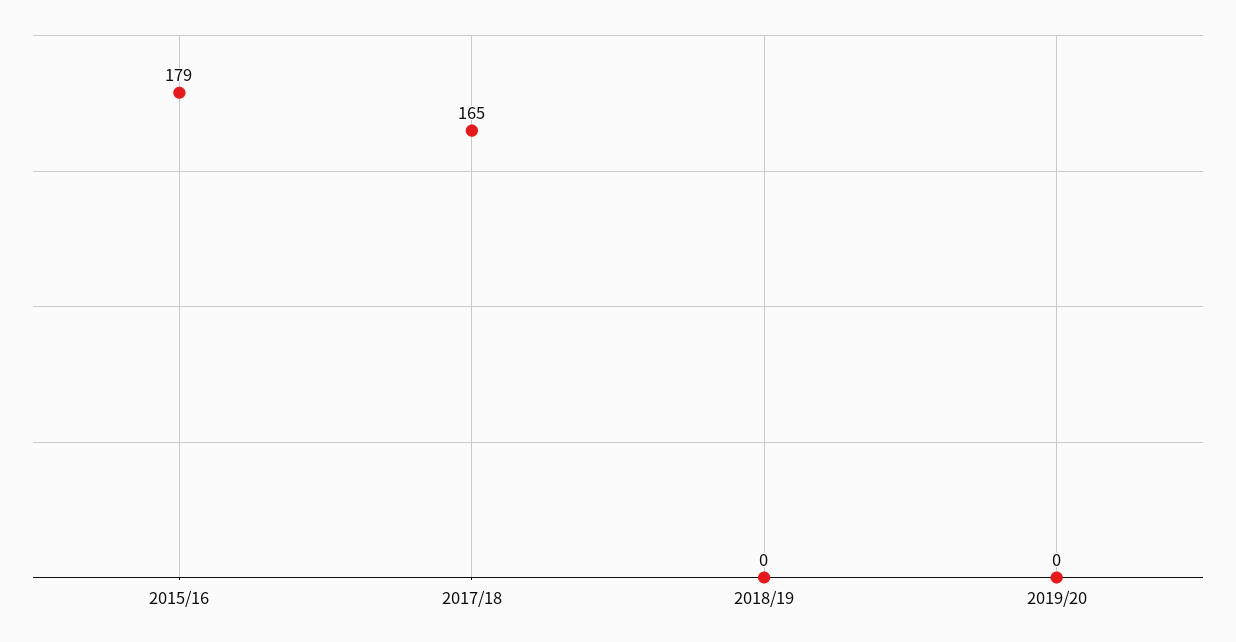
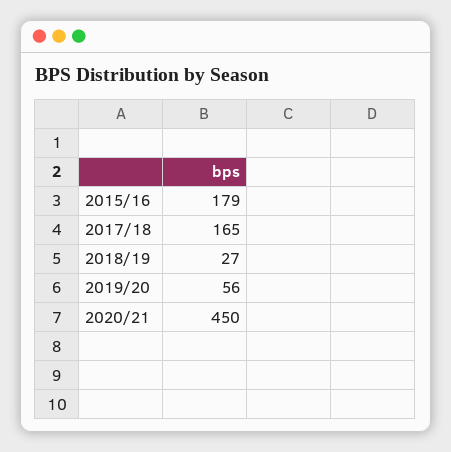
2018/19: 0 -> 27
2019/20: 0 -> 56
2020/21: none -> 450

